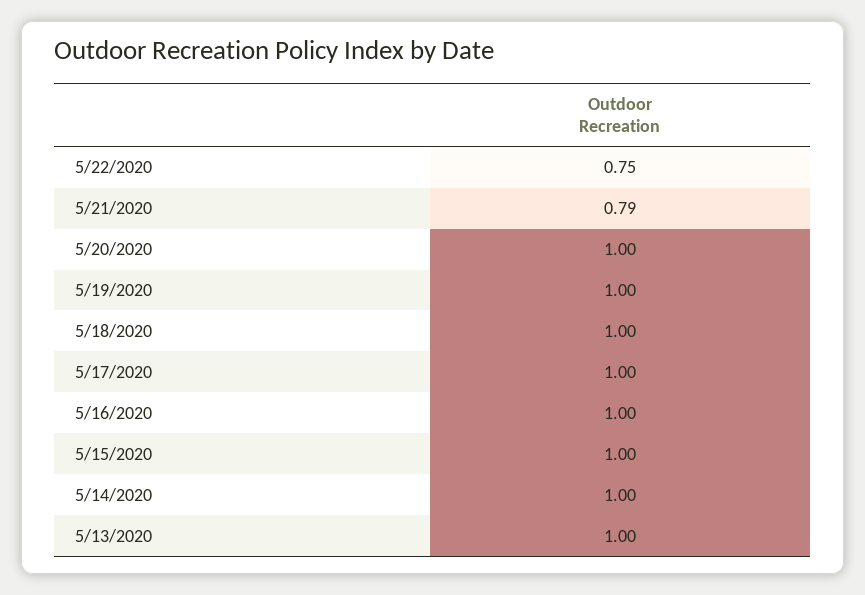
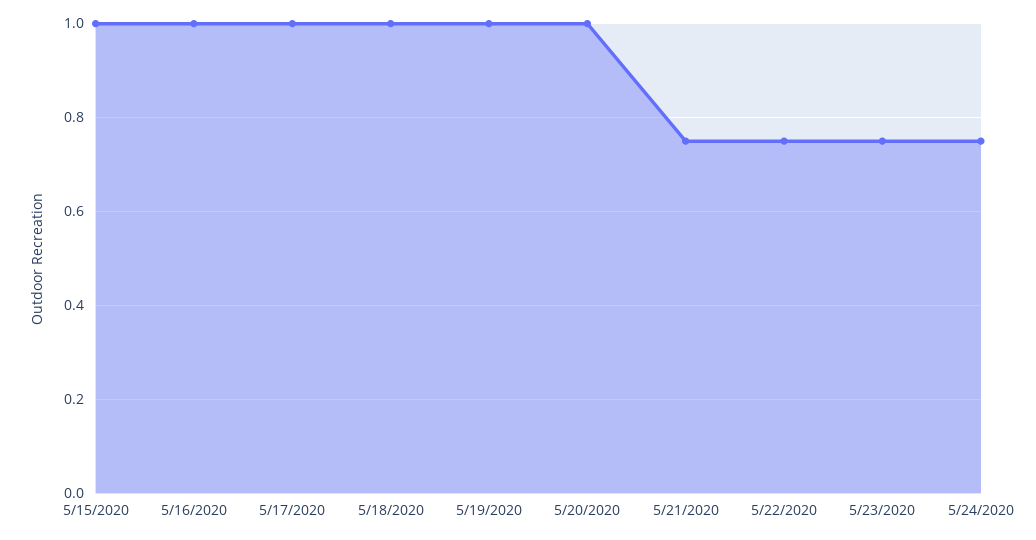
5/21/2020: 0.79 -> 0.75
5/14/2020: 1 -> none
5/13/2020: 1 -> none
5/23/2020: none -> 0.75
5/24/2020: none -> 0.75

